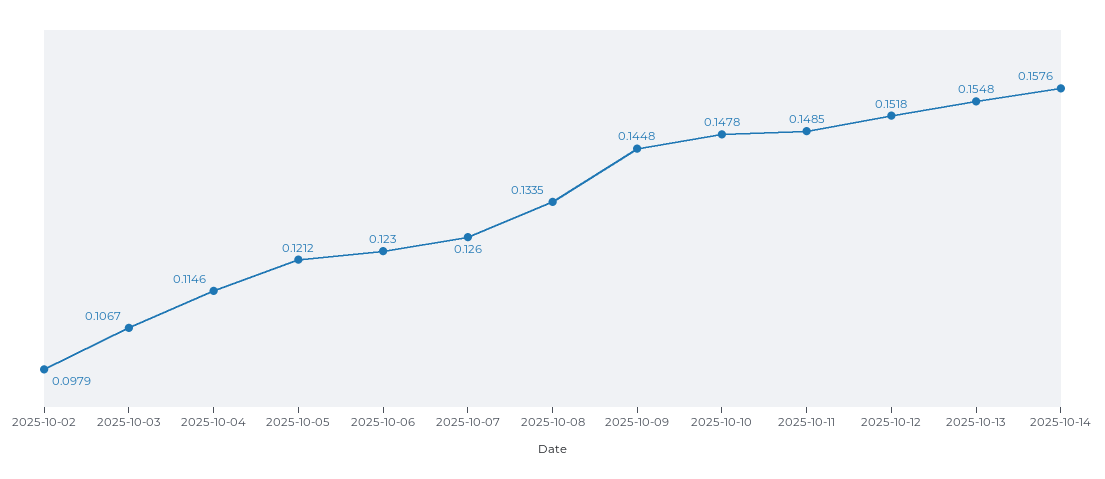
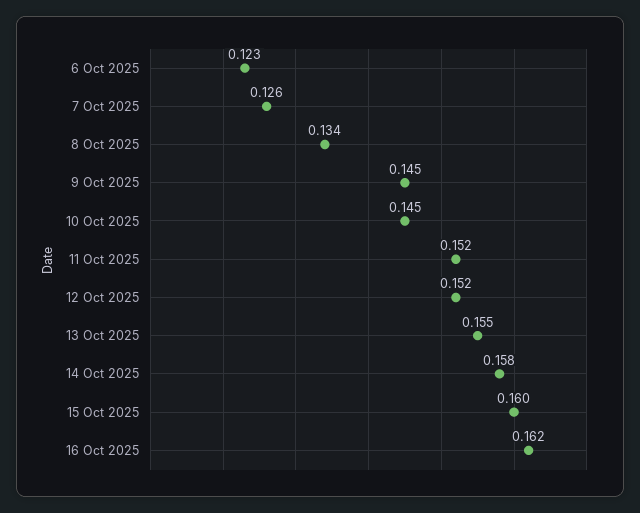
2025-10-02: 0.0979 -> none
2025-10-03: 0.1067 -> none
2025-10-04: 0.1146 -> none
2025-10-05: 0.1212 -> none
2025-10-10: 0.1478 -> 0.145
2025-10-11: 0.1485 -> 0.152
15 Oct 2025: none -> 0.16
16 Oct 2025: none -> 0.162

